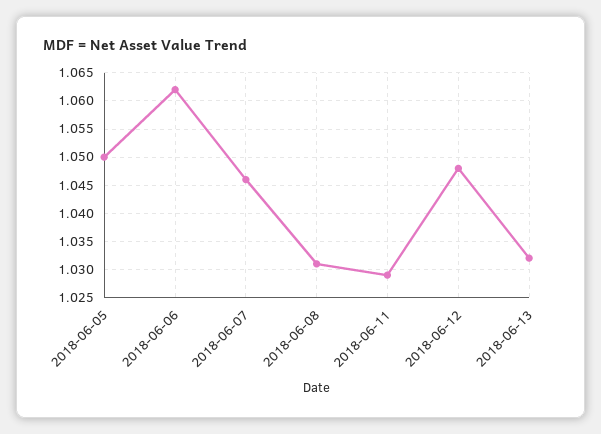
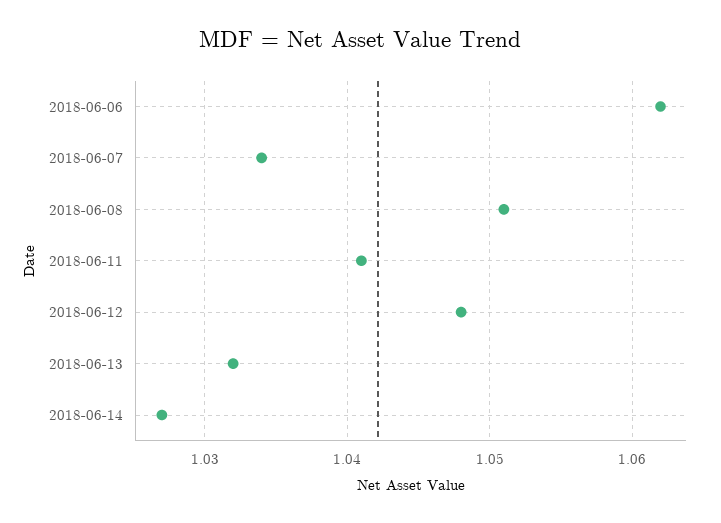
2018-06-05: 1.05 -> none
2018-06-07: 1.045 -> 1.034
2018-06-08: 1.03 -> 1.051
2018-06-11: 1.03 -> 1.041
2018-06-14: none -> 1.027

